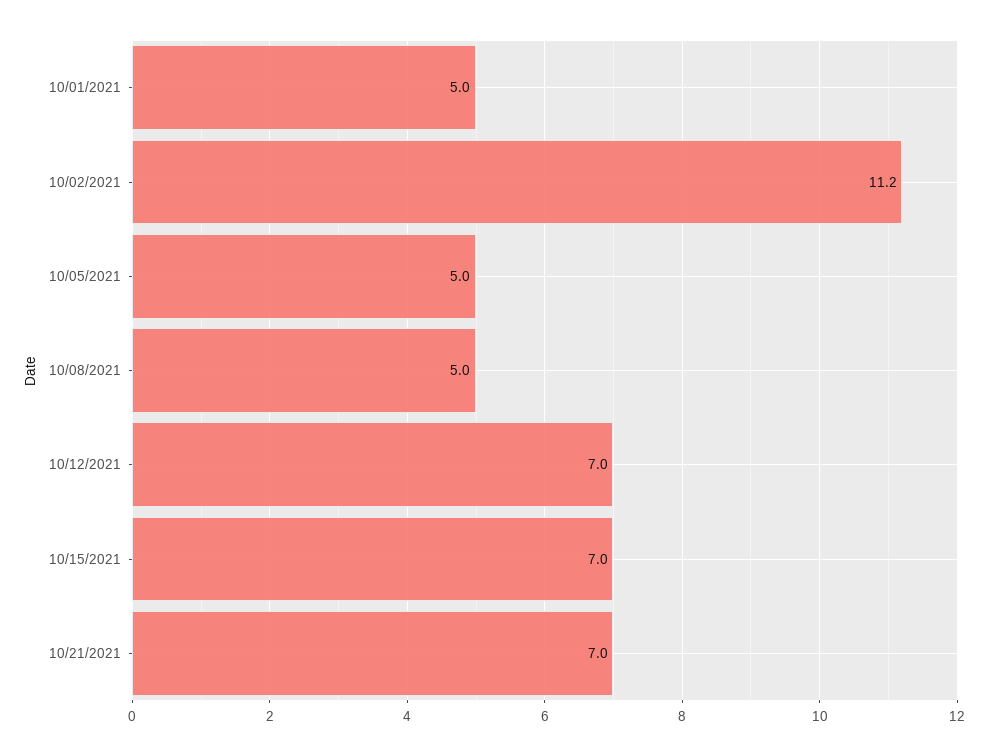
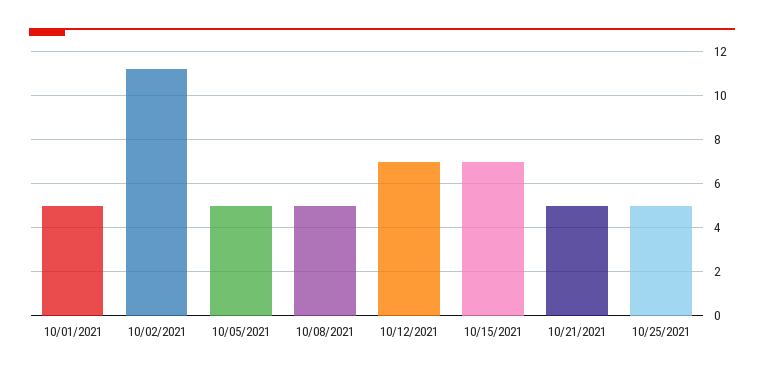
10/21/2021: 7 -> 5
10/25/2021: none -> 5

